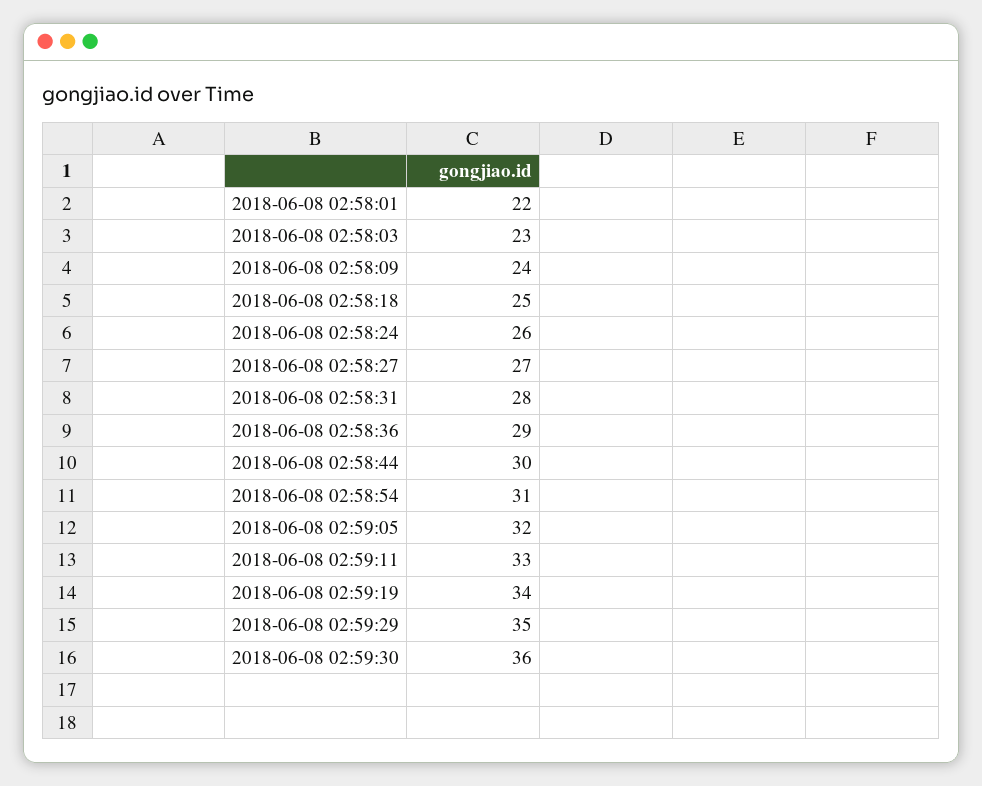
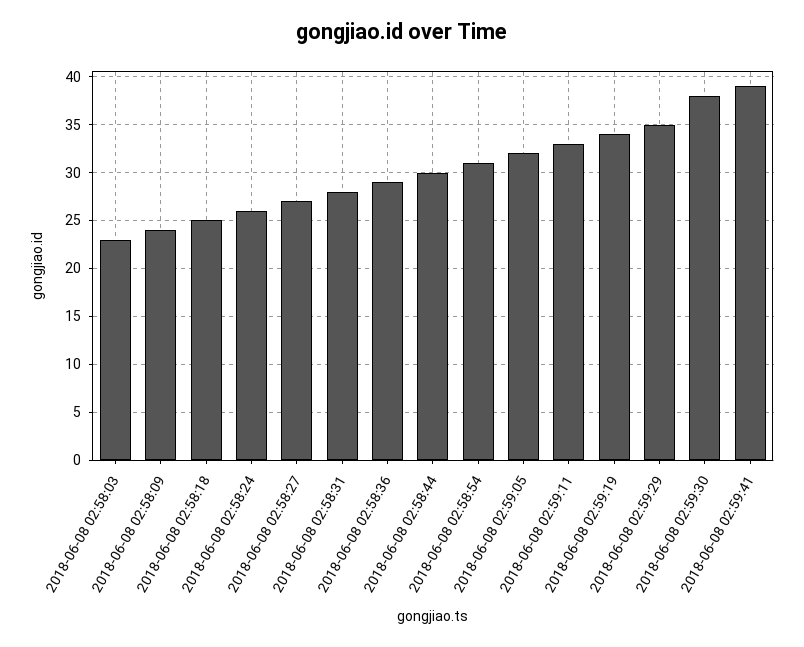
2018-06-08 02:58:01: 22 -> none
2018-06-08 02:59:30: 36 -> 38
2018-06-08 02:59:41: none -> 39

